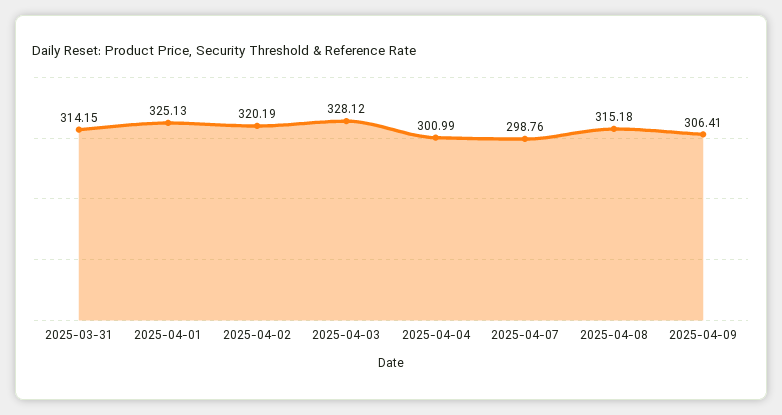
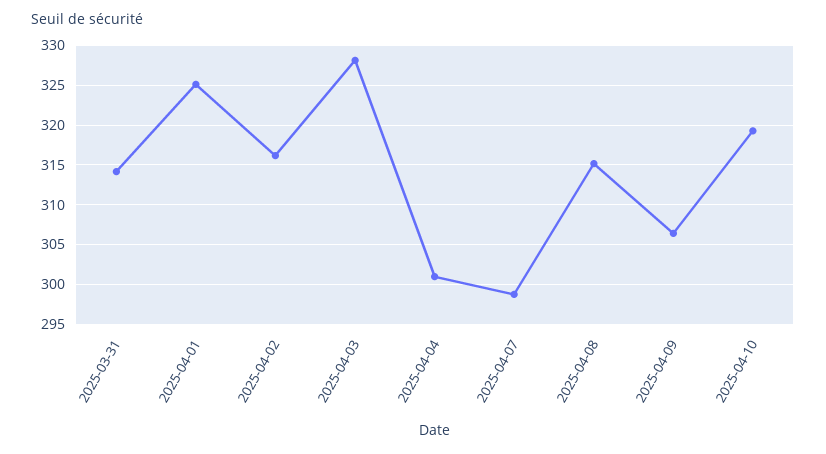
2025-04-02: 320.19 -> 316
2025-04-10: none -> 319

